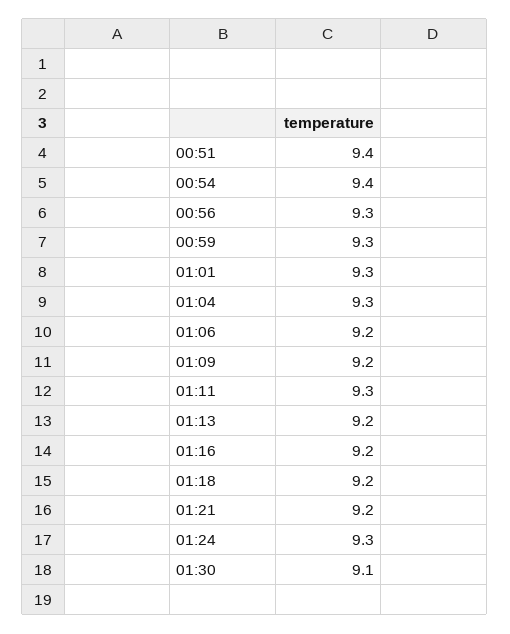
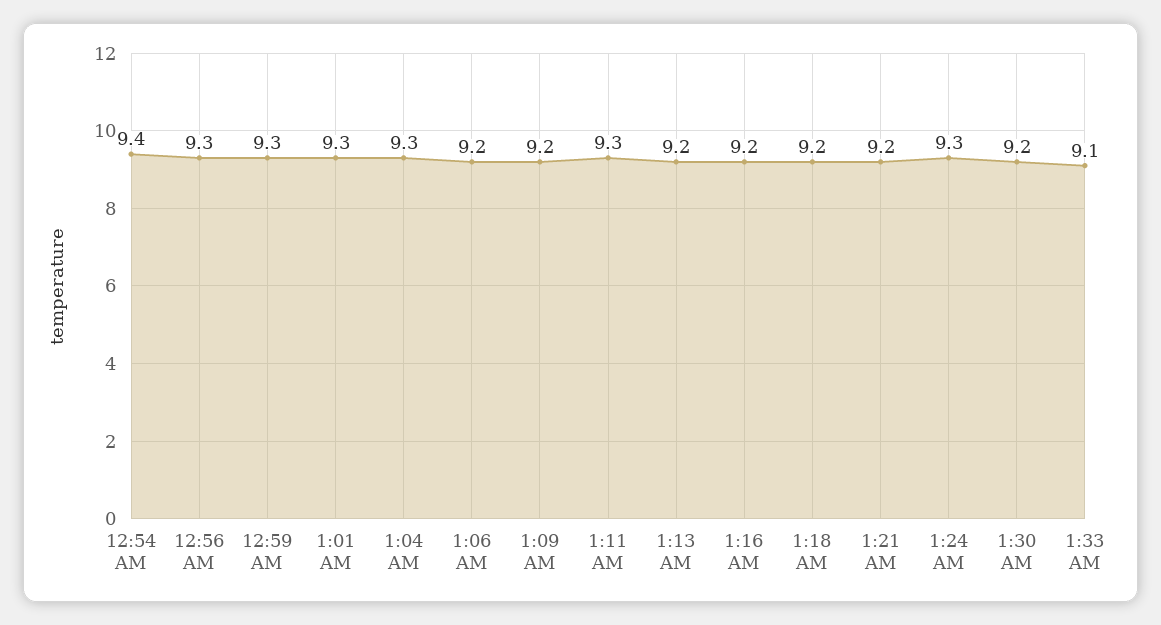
00:51: 9.4 -> none
01:30: 9.1 -> 9.2
1:33 AM: none -> 9.1

